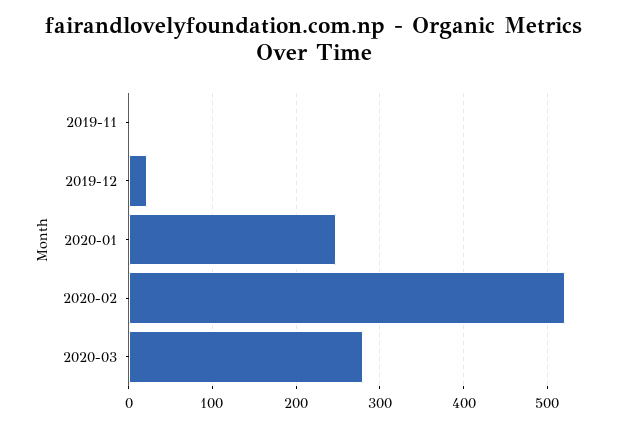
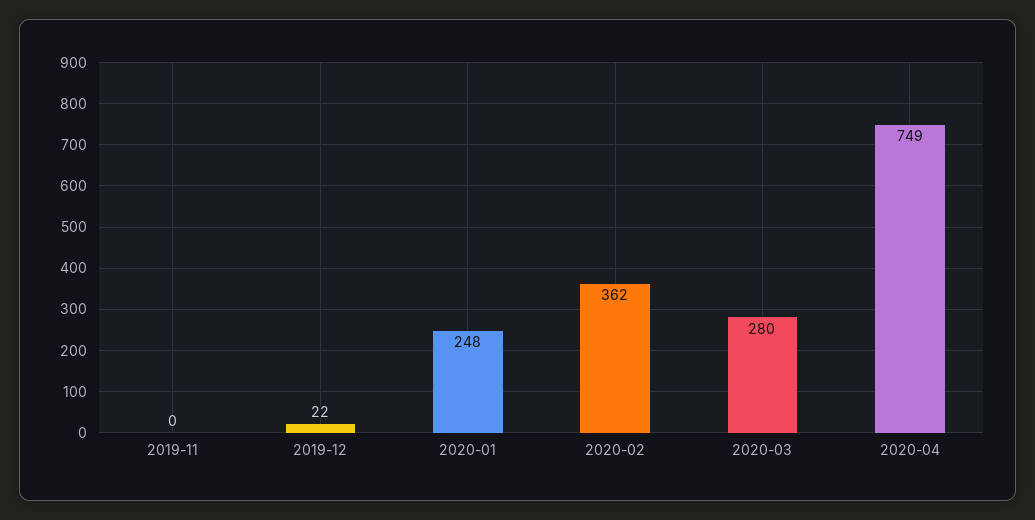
2020-02: 520 -> 362
2020-04: none -> 749

